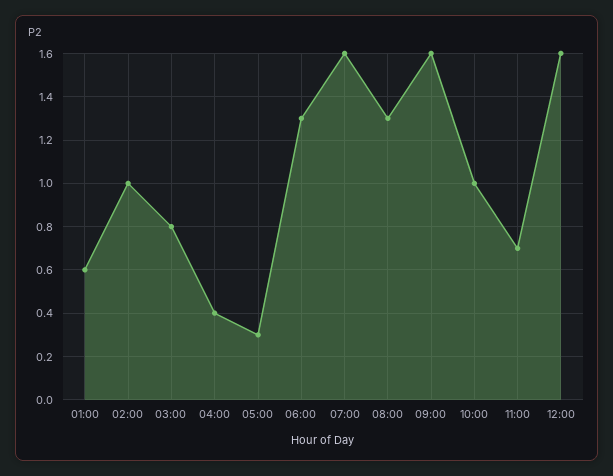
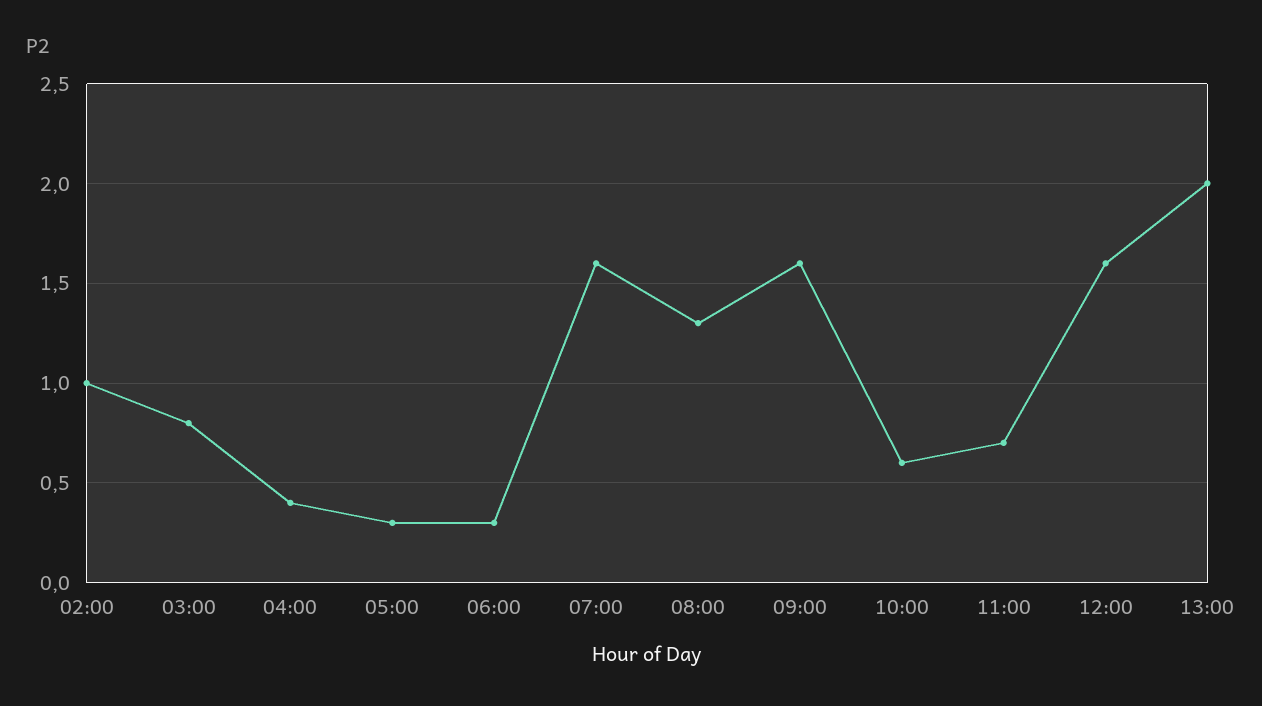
01:00: 0.6 -> none
06:00: 1.3 -> 0.3
10:00: 1 -> 0.6
13:00: none -> 2

